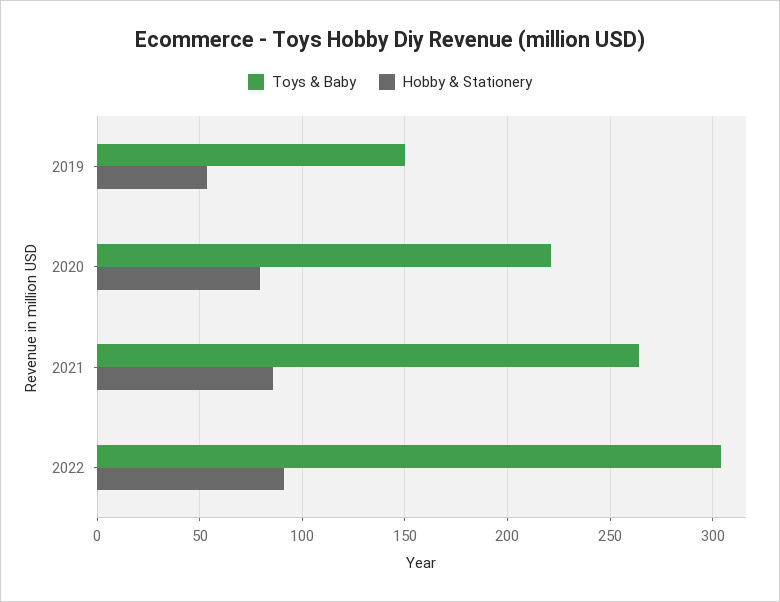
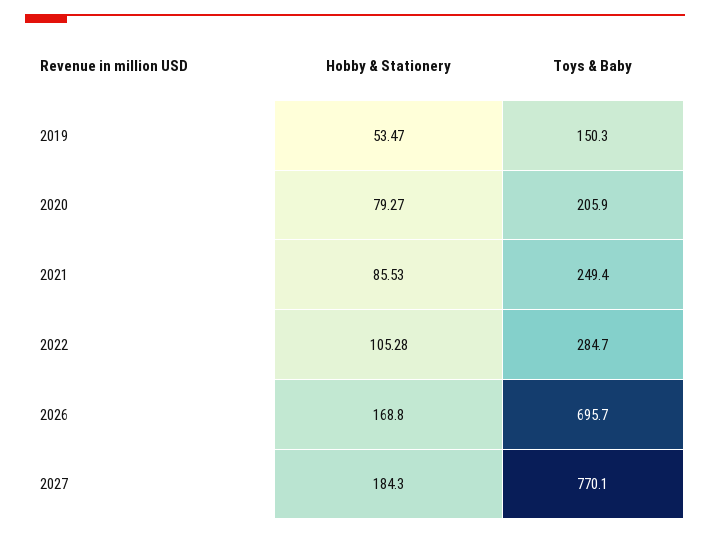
Toys & Baby, 2020: 220 -> 205.9
Toys & Baby, 2021: 265 -> 249.4
Toys & Baby, 2022: 305 -> 284.7
Hobby & Stationery, 2022: 90 -> 105.28
Hobby & Stationery, 2026: none -> 168.8
Toys & Baby, 2026: none -> 695.7
Hobby & Stationery, 2027: none -> 184.3
Toys & Baby, 2027: none -> 770.1

